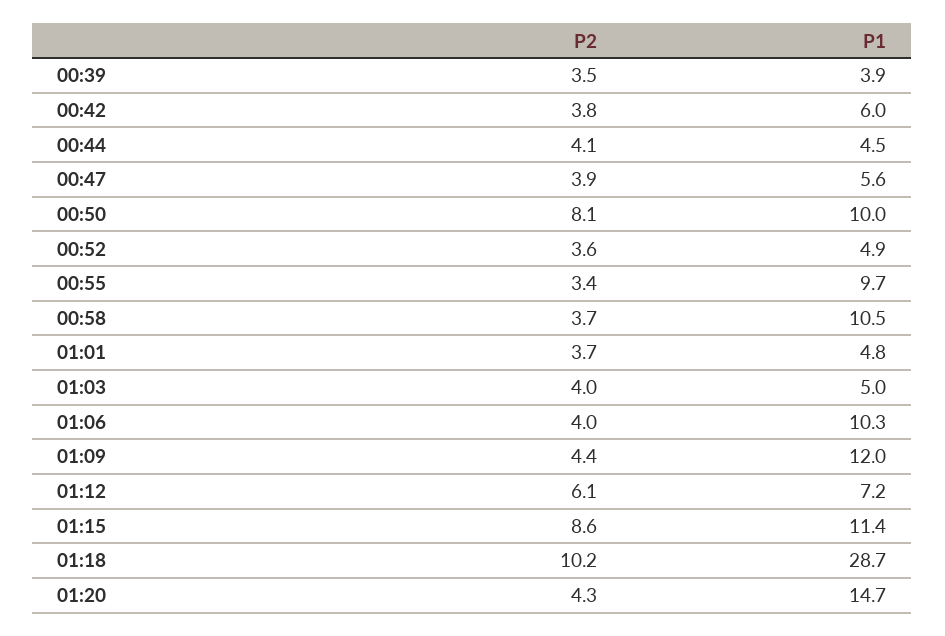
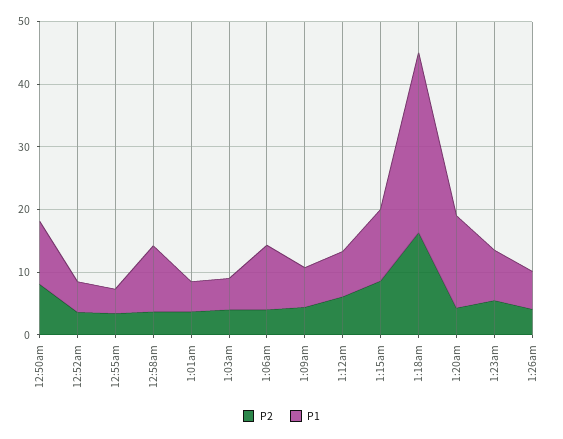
P2, 00:39: 3.5 -> none
P1, 00:39: 3.9 -> none
P2, 00:42: 3.8 -> none
P1, 00:42: 6 -> none
P2, 00:44: 4.1 -> none
P1, 00:44: 4.5 -> none
P2, 00:47: 3.9 -> none
P1, 00:47: 5.6 -> none
P1, 00:55: 9.7 -> 4
P1, 01:09: 12 -> 6
P2, 01:18: 10.2 -> 16
P2, 1:23am: none -> 6
P1, 1:23am: none -> 8
P2, 1:26am: none -> 4
P1, 1:26am: none -> 6

